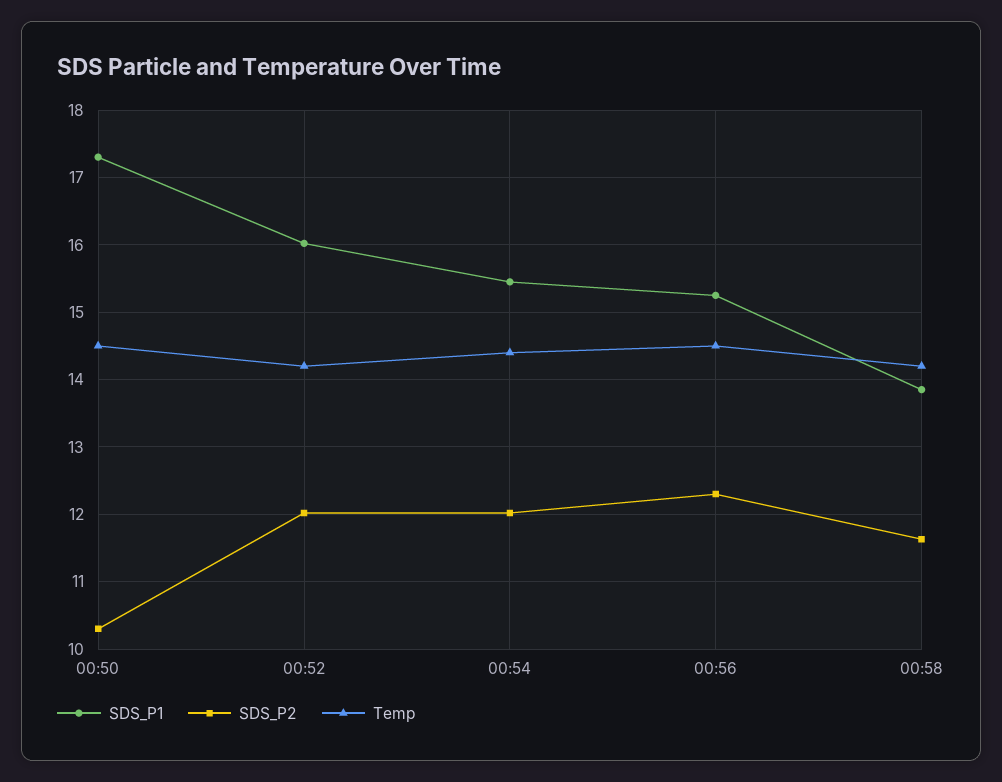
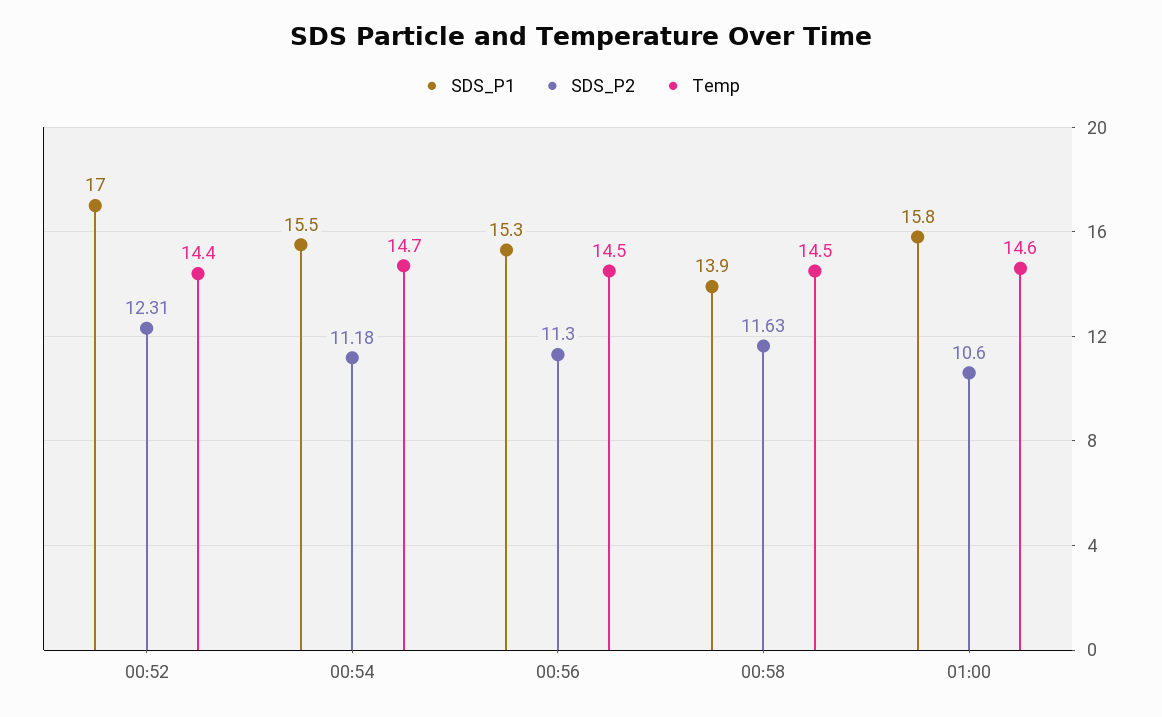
SDS_P1, 00:50: 17.3 -> none
SDS_P2, 00:50: 10.3 -> none
Temp, 00:50: 14.5 -> none
SDS_P1, 00:52: 16 -> 17
SDS_P2, 00:52: 12 -> 12.31
Temp, 00:52: 14.2 -> 14.4
SDS_P2, 00:54: 12 -> 11.18
Temp, 00:54: 14.4 -> 14.7
SDS_P2, 00:56: 12.3 -> 11.3
Temp, 00:58: 14.2 -> 14.5
SDS_P1, 01:00: none -> 15.8
SDS_P2, 01:00: none -> 10.6
Temp, 01:00: none -> 14.6

